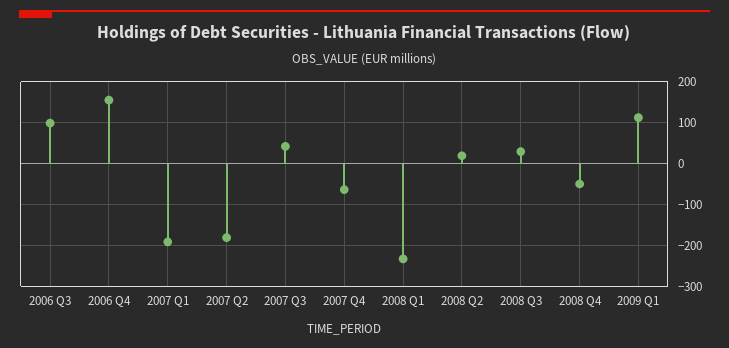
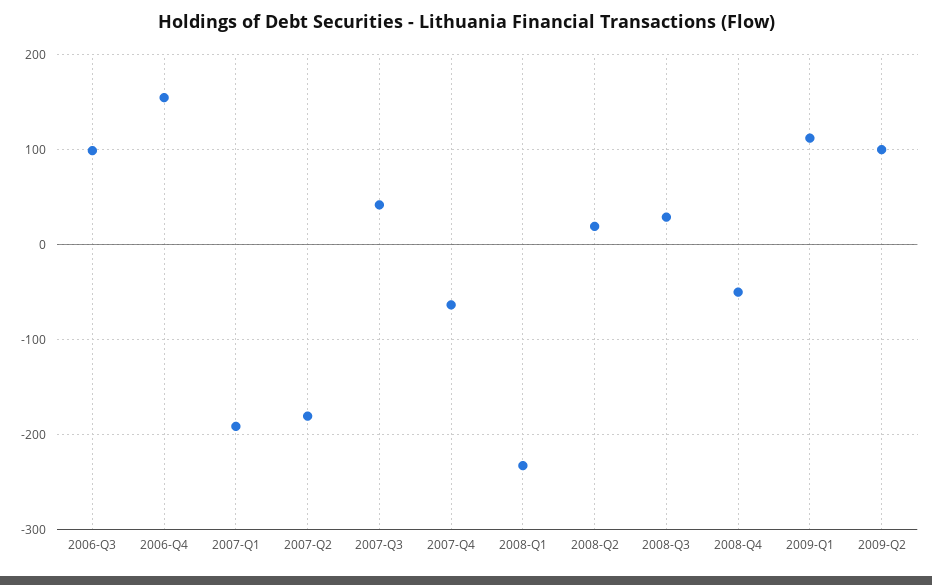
2009-Q2: none -> 100

